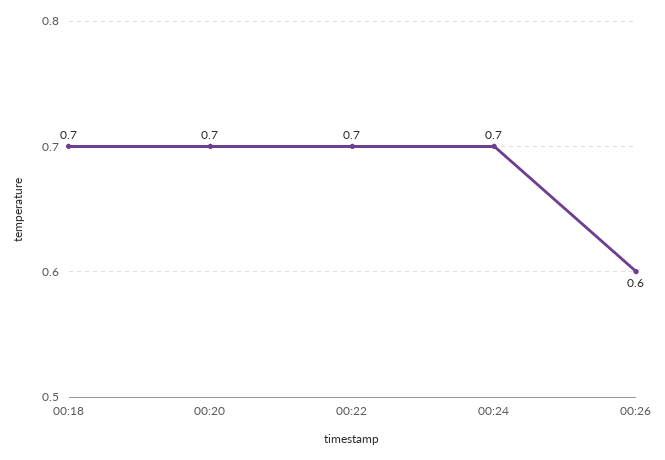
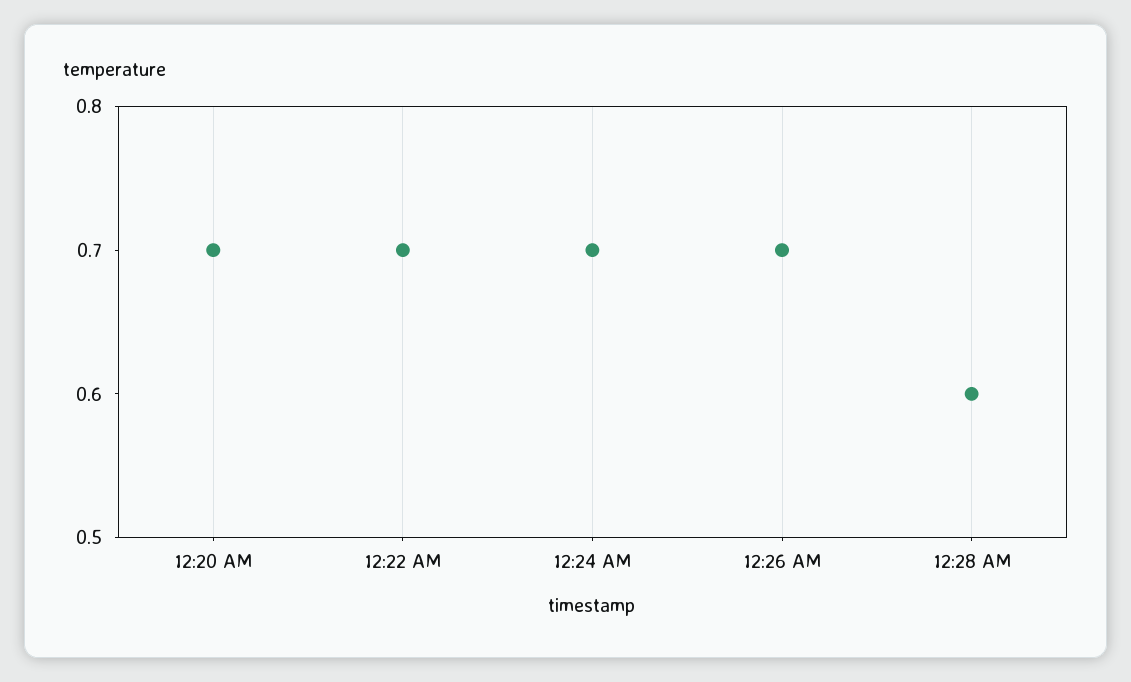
00:18: 0.7 -> none
00:26: 0.6 -> 0.7
12:28 AM: none -> 0.6

